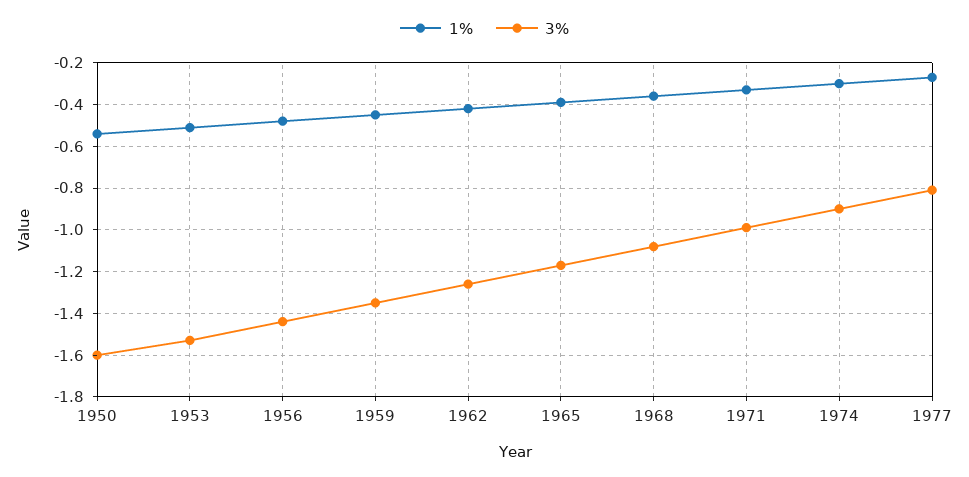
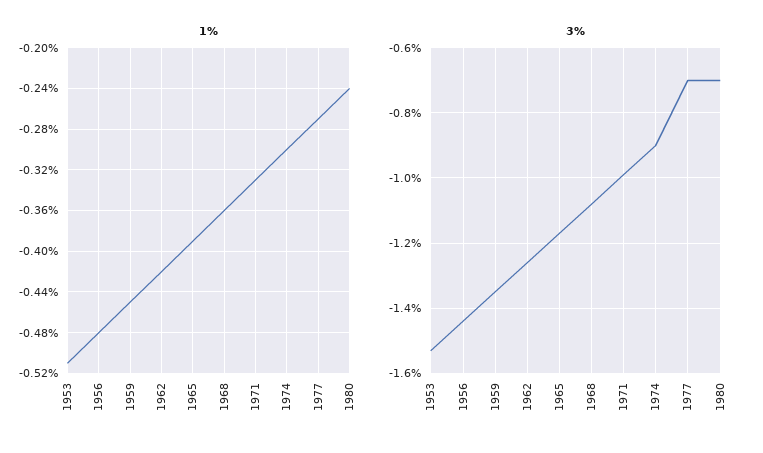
1%, 1950: -0.55 -> none
3%, 1950: -1.6 -> none
3%, 1977: -0.8 -> -0.7
1%, 1980: none -> -0.24
3%, 1980: none -> -0.7

